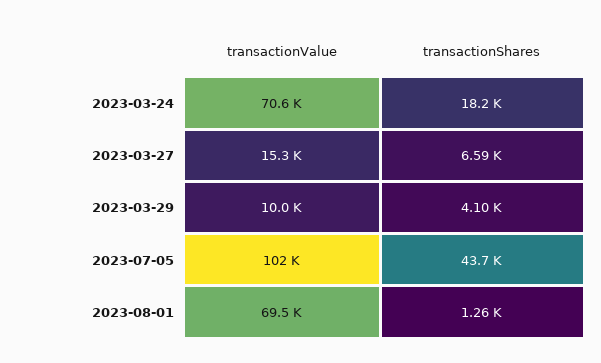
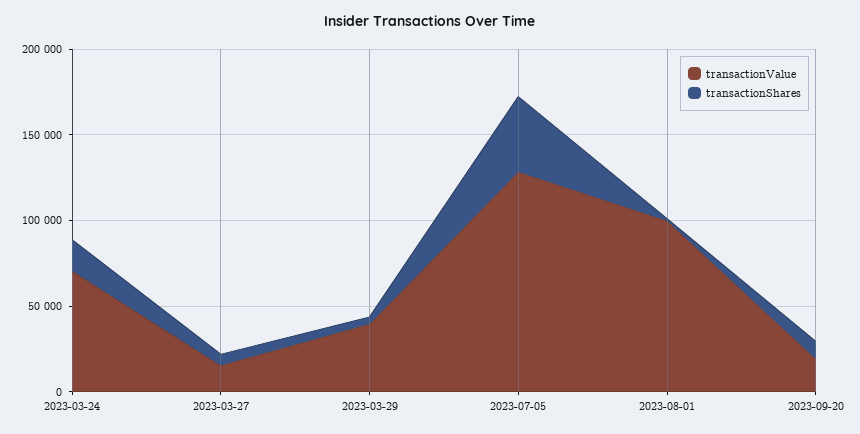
transactionValue, 2023-03-29: 10000 -> 40000
transactionValue, 2023-07-05: 102000 -> 130000
transactionValue, 2023-08-01: 69500 -> 100000
transactionValue, 2023-09-20: none -> 20000
transactionShares, 2023-09-20: none -> 10000

